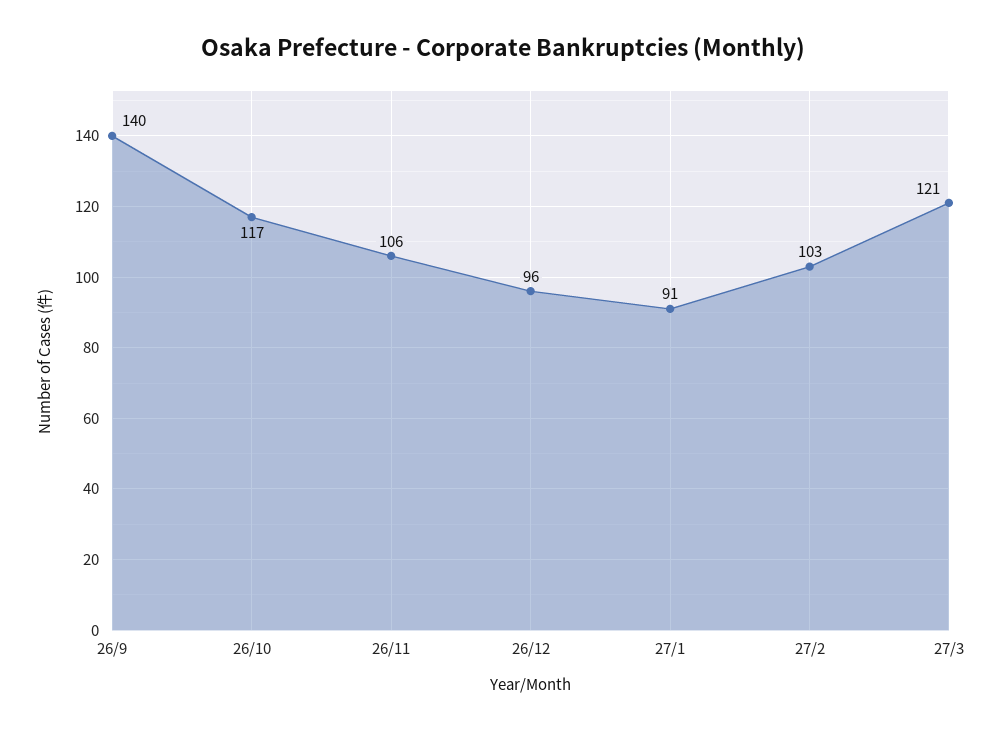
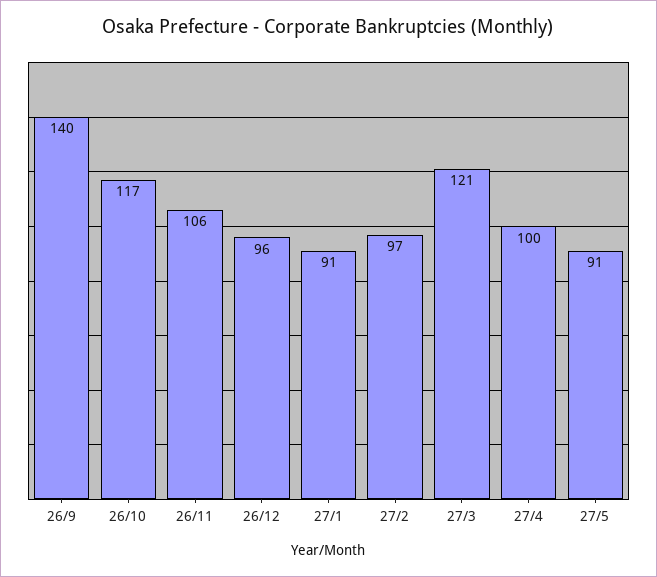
27/2: 103 -> 97
27/4: none -> 100
27/5: none -> 91

